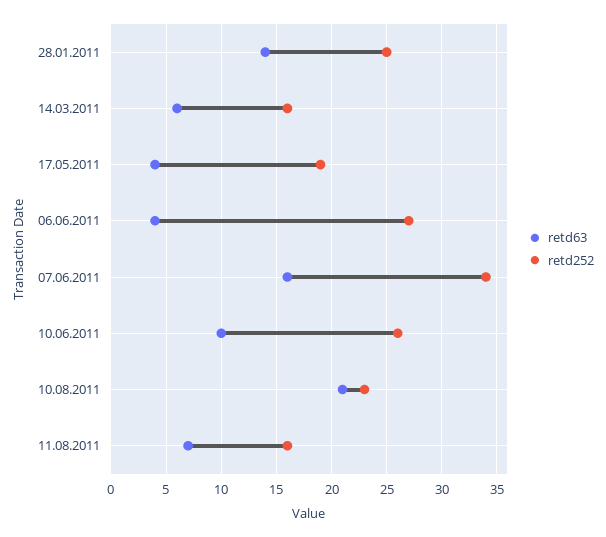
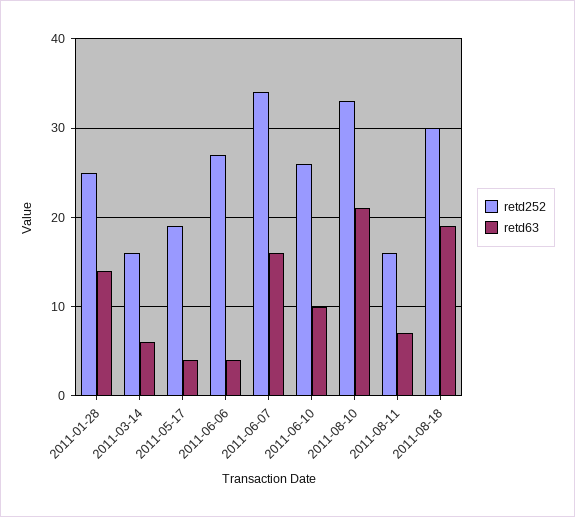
retd252, 10.08.2011: 23 -> 33
retd252, 2011-08-18: none -> 30
retd63, 2011-08-18: none -> 19

